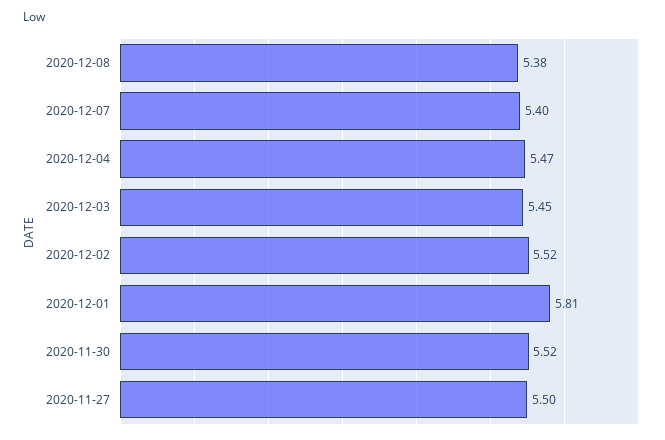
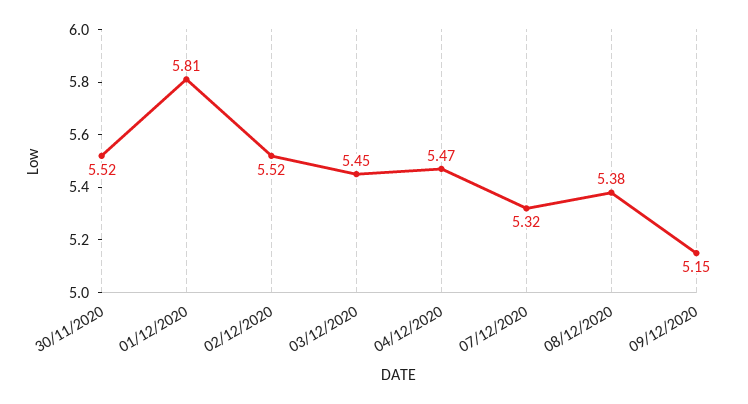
2020-12-07: 5.4 -> 5.32
2020-11-27: 5.5 -> none
09/12/2020: none -> 5.15

